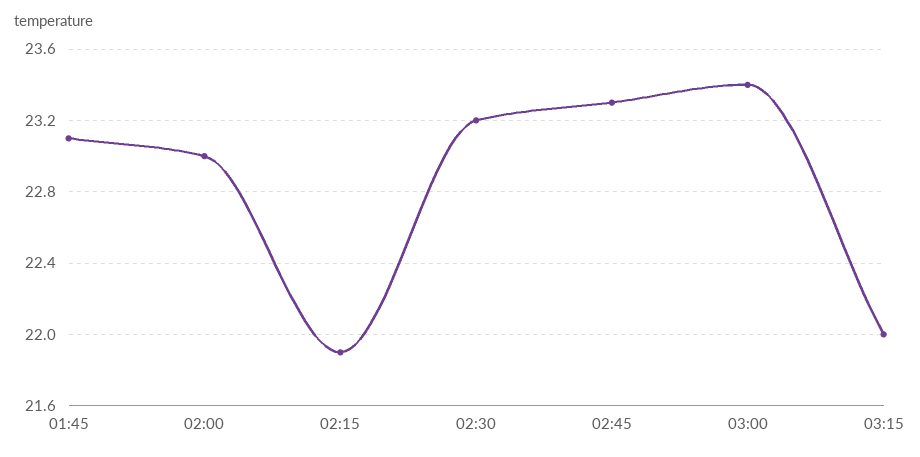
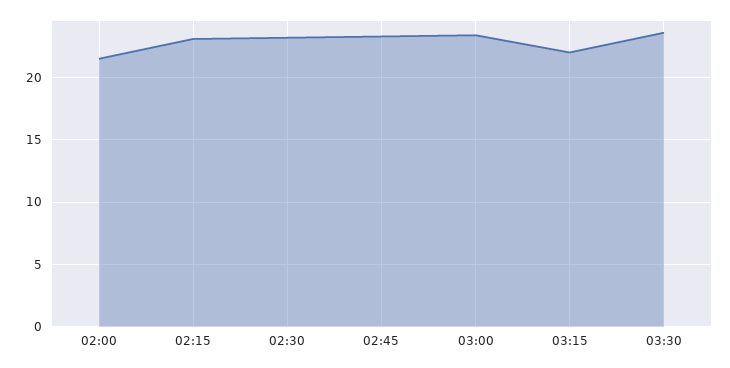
01:45: 23.1 -> none
02:00: 23 -> 21.5
02:15: 21.9 -> 23
03:30: none -> 23.5

